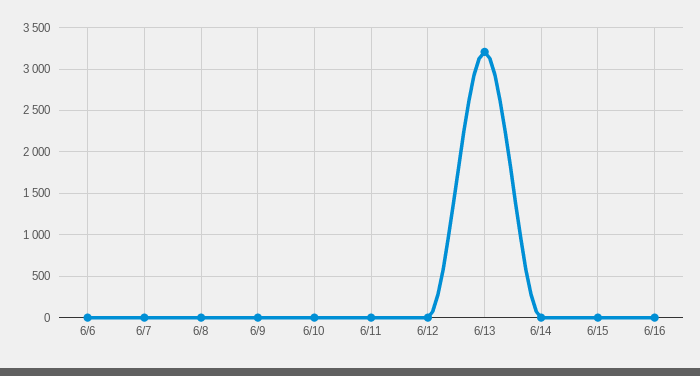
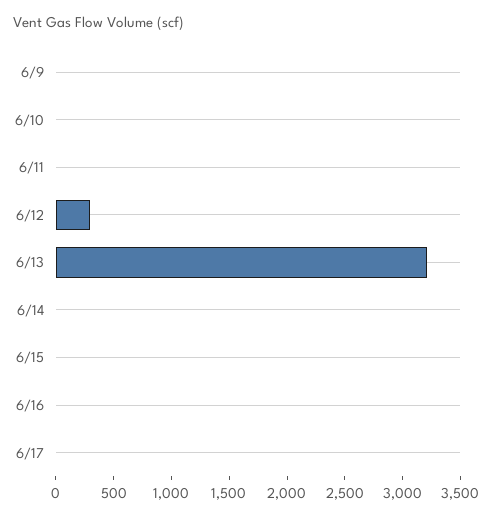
6/6: 0 -> none
6/7: 0 -> none
6/8: 0 -> none
6/12: 0 -> 300
6/17: none -> 0

